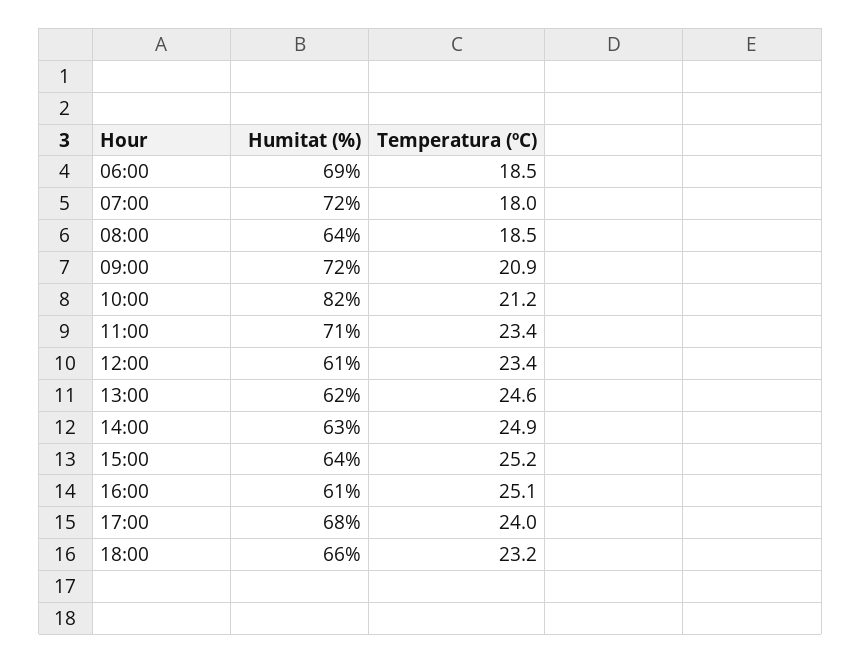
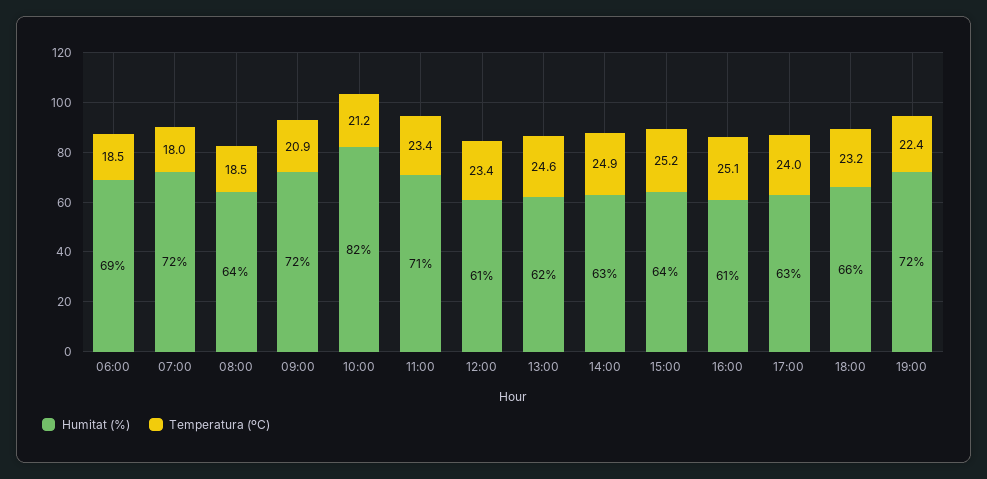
Humitat (%), 17:00: 68 -> 63
Humitat (%), 19:00: none -> 72
Temperatura (ºC), 19:00: none -> 22.4

